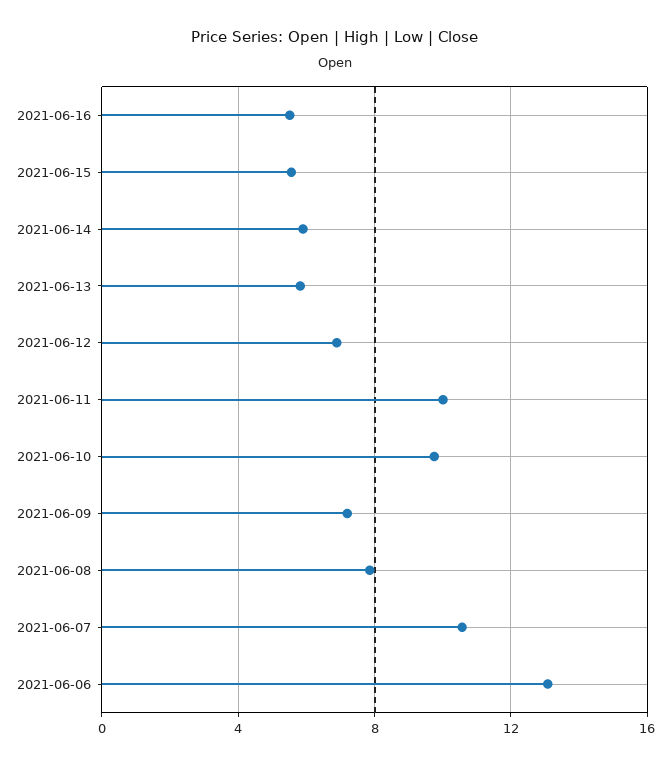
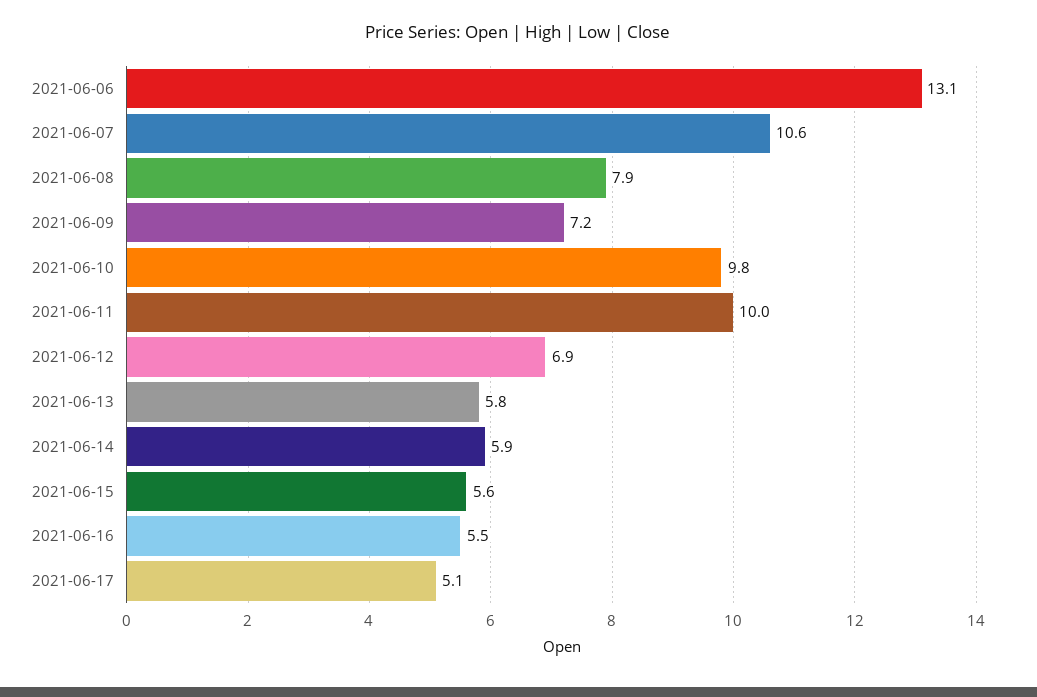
2021-06-17: none -> 5.1

